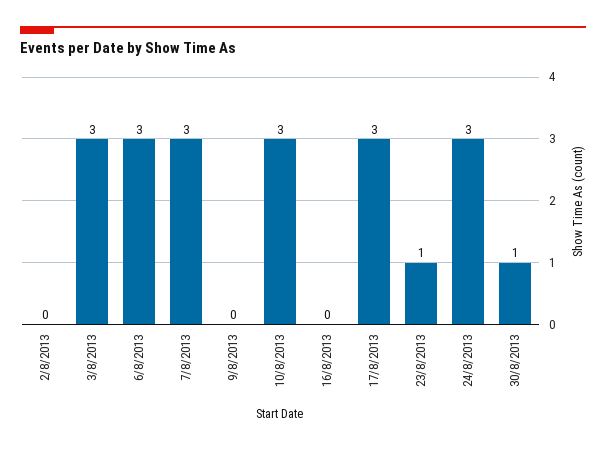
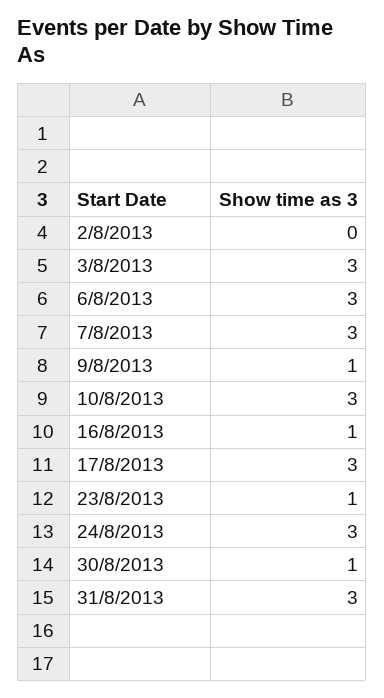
9/8/2013: 0 -> 1
16/8/2013: 0 -> 1
31/8/2013: none -> 3

